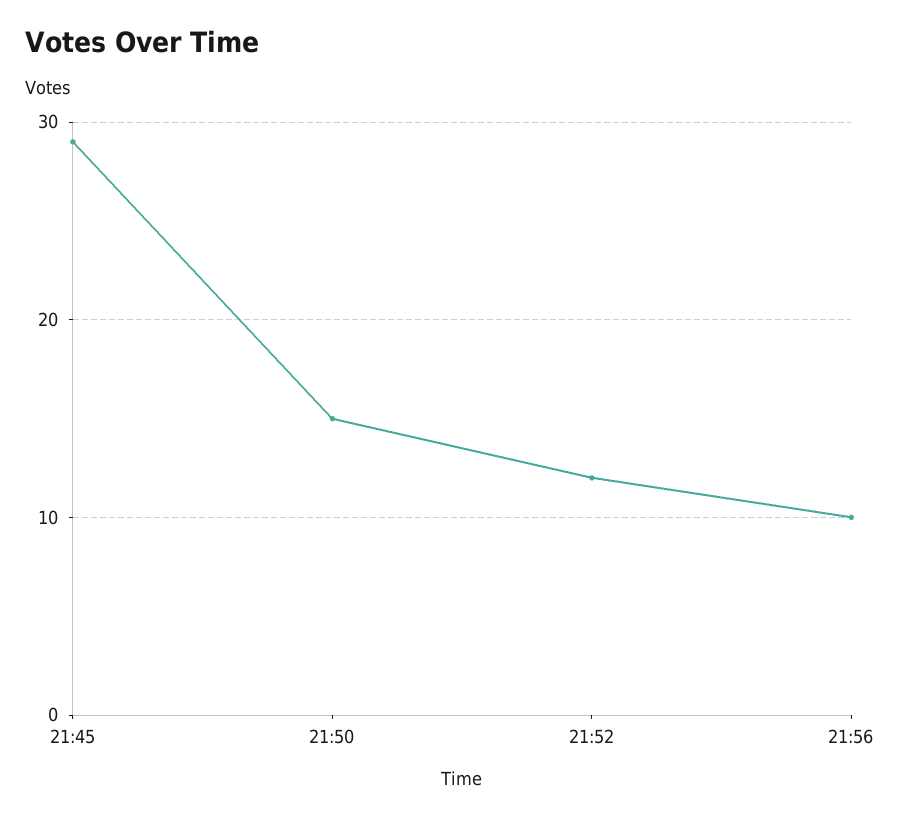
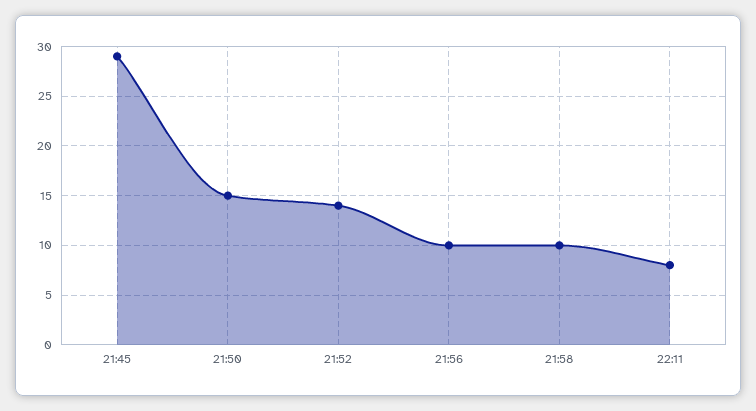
21:52: 12 -> 14
21:58: none -> 10
22:11: none -> 8

